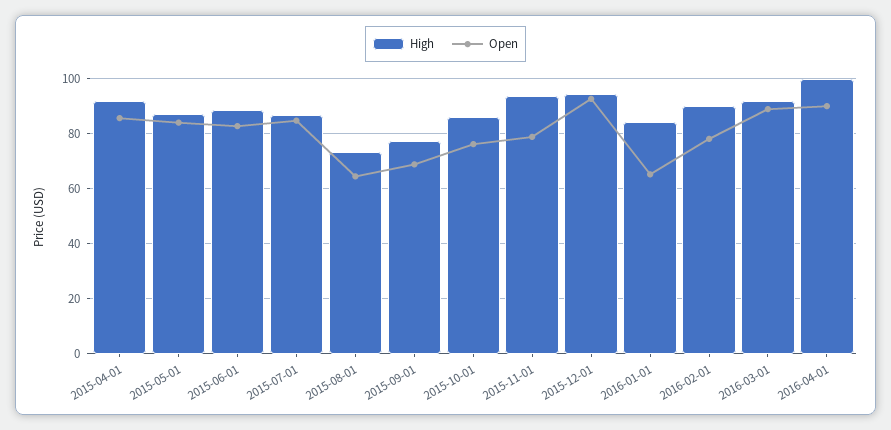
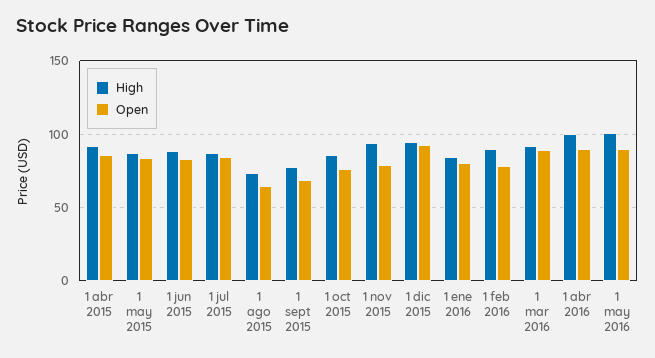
Open, 2016-01-01: 65 -> 80
High, 1 may 2016: none -> 100
Open, 1 may 2016: none -> 90

